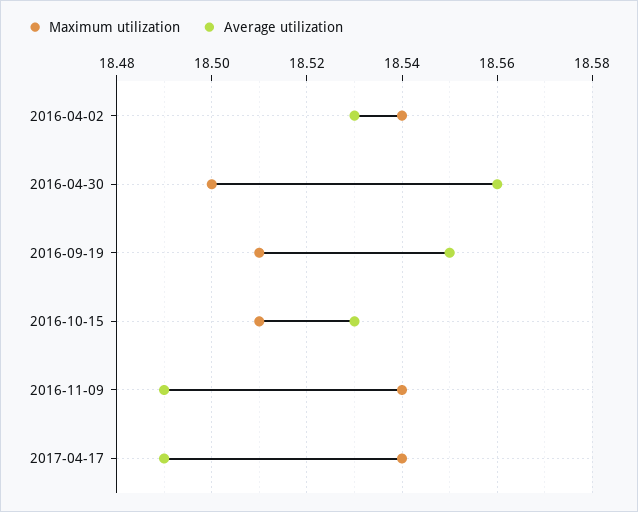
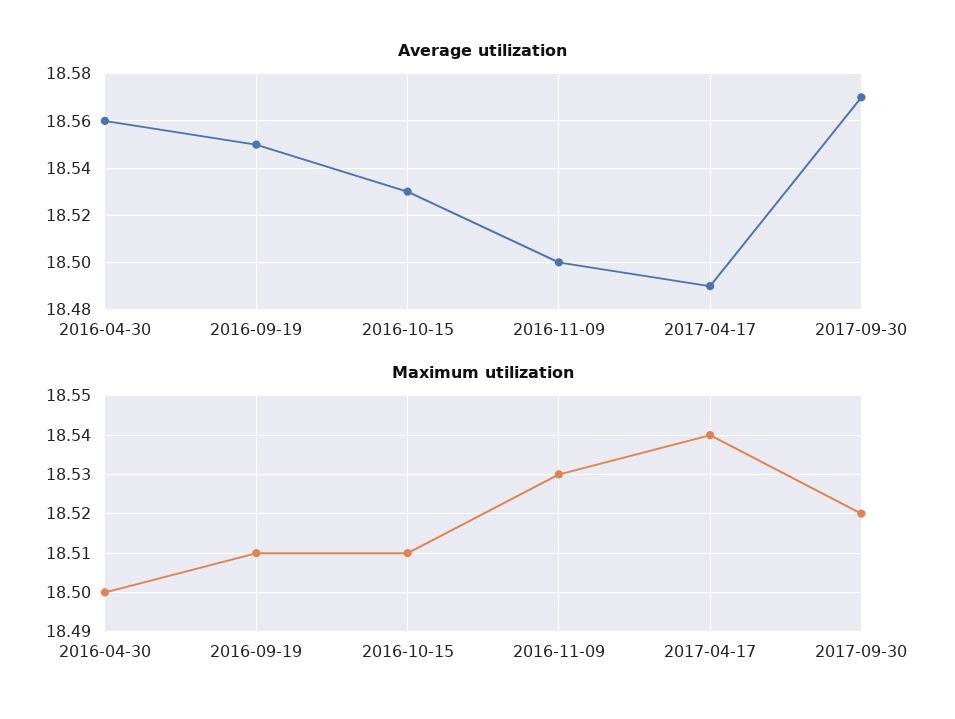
Maximum utilization, 2016-04-02: 18.54 -> none
Average utilization, 2016-04-02: 18.53 -> none
Maximum utilization, 2016-11-09: 18.54 -> 18.53
Average utilization, 2016-11-09: 18.49 -> 18.5
Average utilization, 2017-09-30: none -> 18.57
Maximum utilization, 2017-09-30: none -> 18.52

